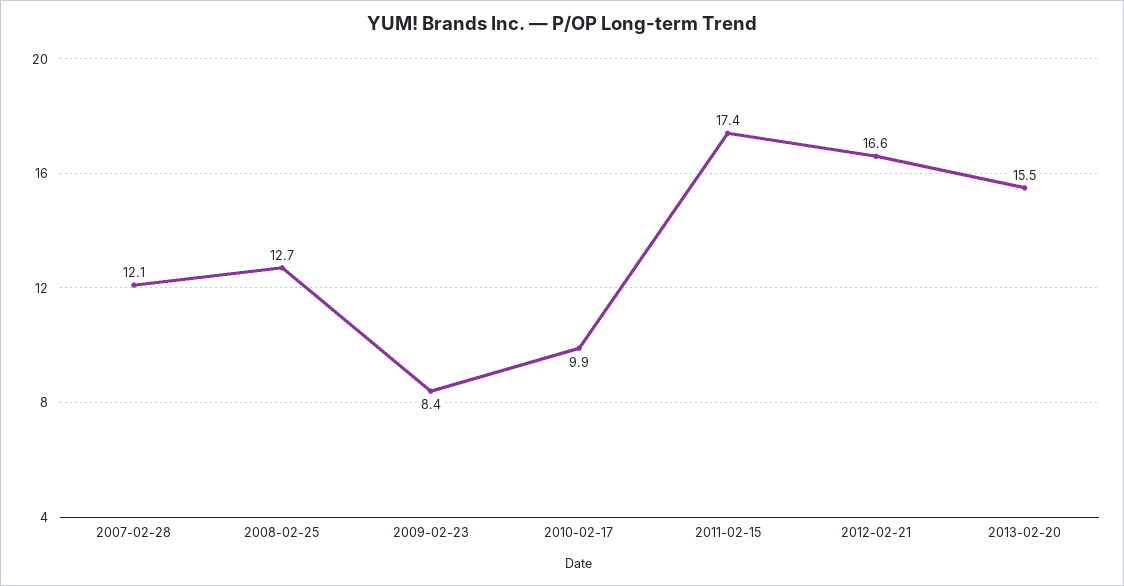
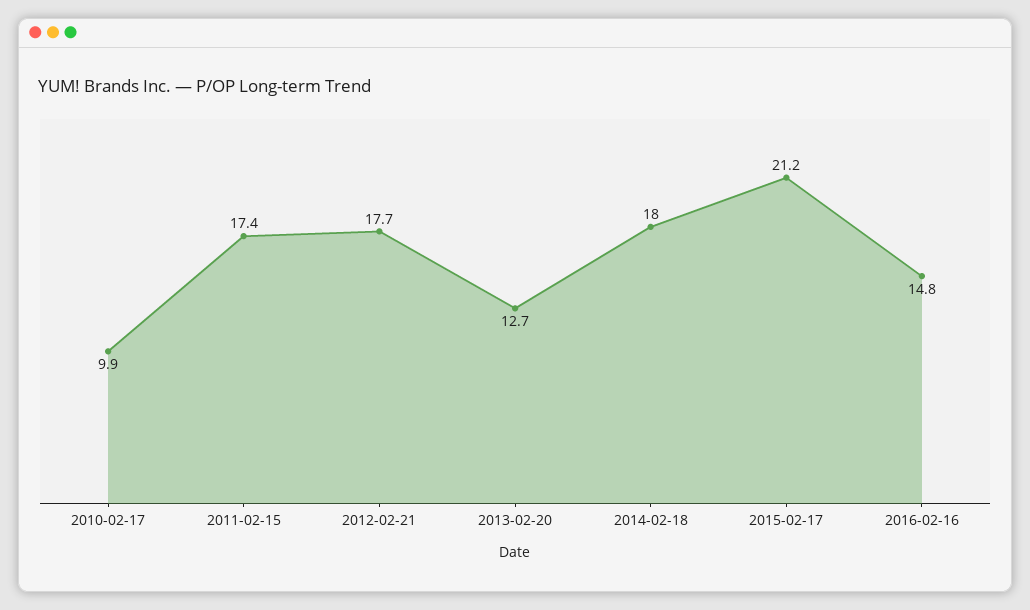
2007-02-28: 12.1 -> none
2008-02-25: 12.7 -> none
2009-02-23: 8.4 -> none
2012-02-21: 16.6 -> 17.7
2013-02-20: 15.5 -> 12.7
2014-02-18: none -> 18
2015-02-17: none -> 21.2
2016-02-16: none -> 14.8

